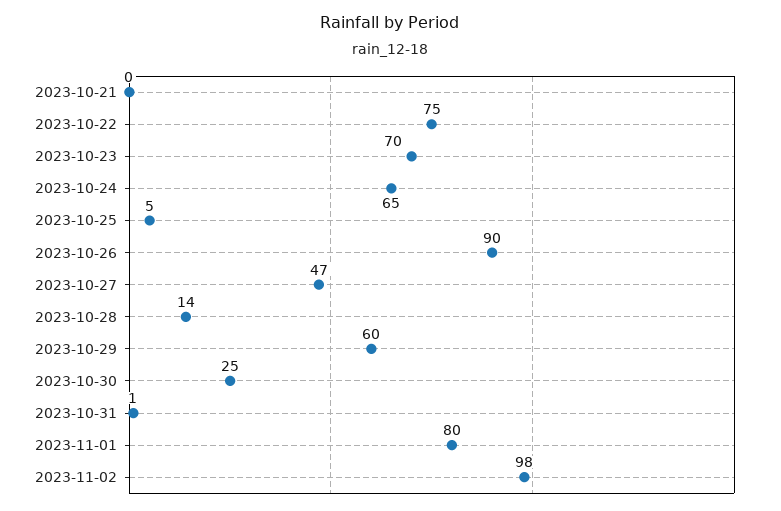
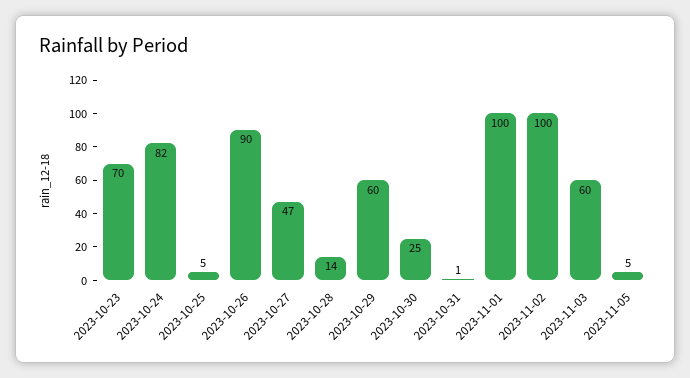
2023-10-21: 0 -> none
2023-10-22: 75 -> none
2023-10-24: 65 -> 82
2023-11-01: 80 -> 100
2023-11-02: 98 -> 100
2023-11-03: none -> 60
2023-11-05: none -> 5

